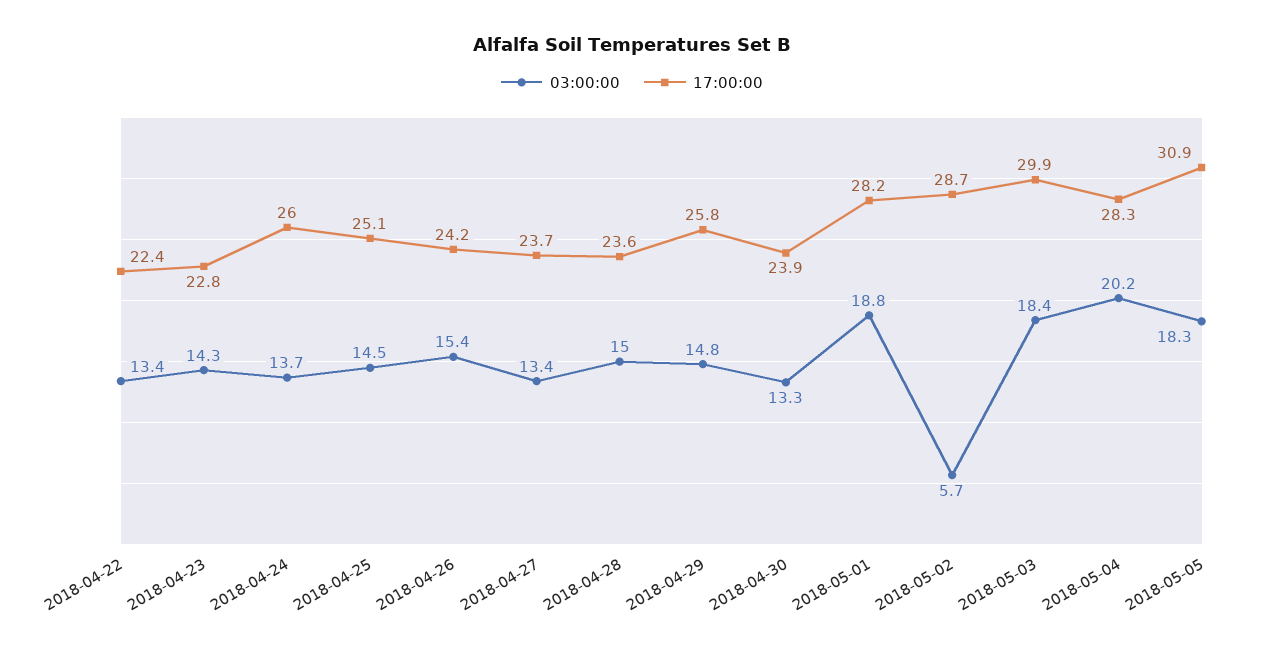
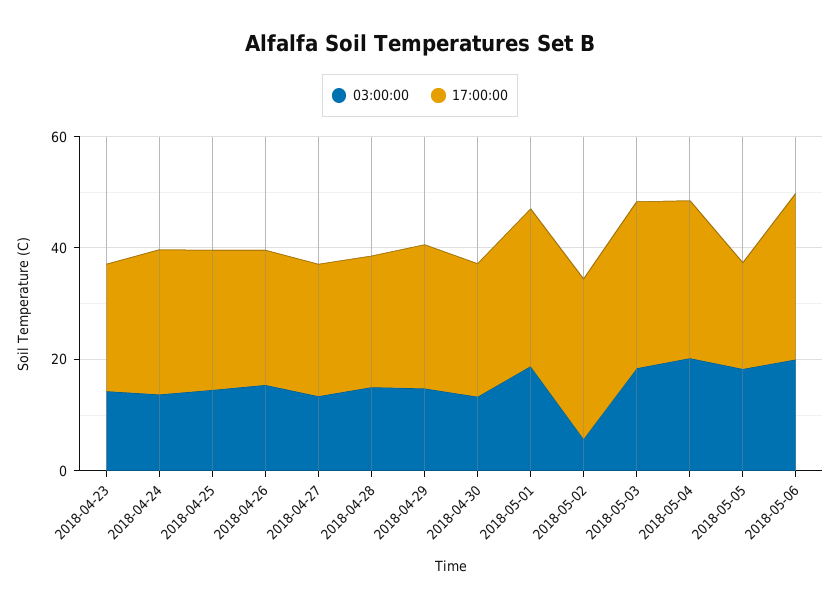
03:00:00, 2018-04-22: 13.4 -> none
17:00:00, 2018-04-22: 22.4 -> none
17:00:00, 2018-05-05: 30.9 -> 20
03:00:00, 2018-05-06: none -> 20
17:00:00, 2018-05-06: none -> 30

